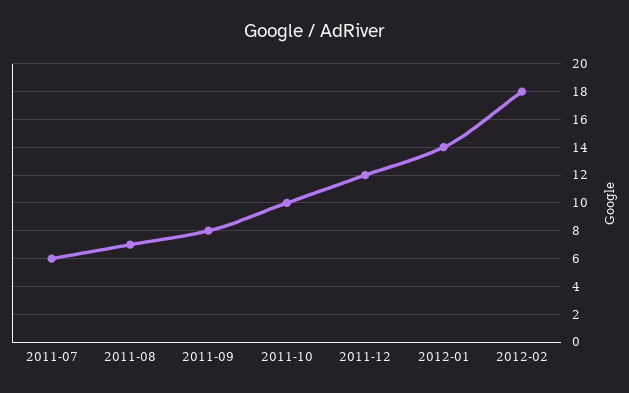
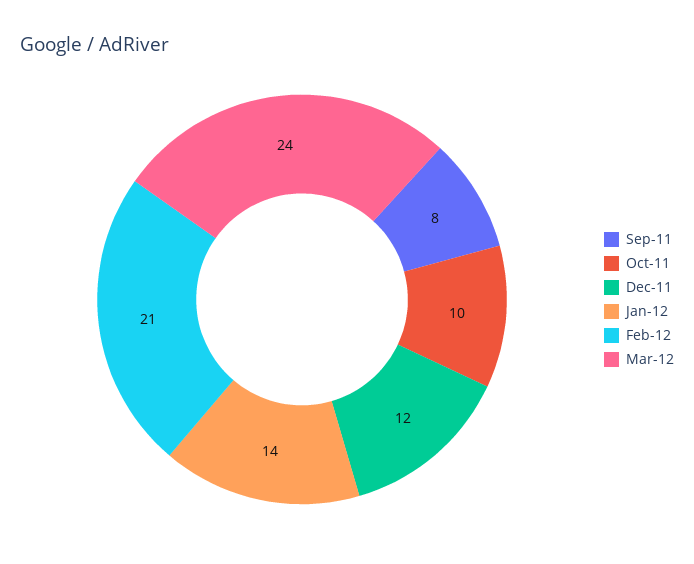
2011-07: 6 -> none
2011-08: 7 -> none
2012-02: 18 -> 21
Mar-12: none -> 24

